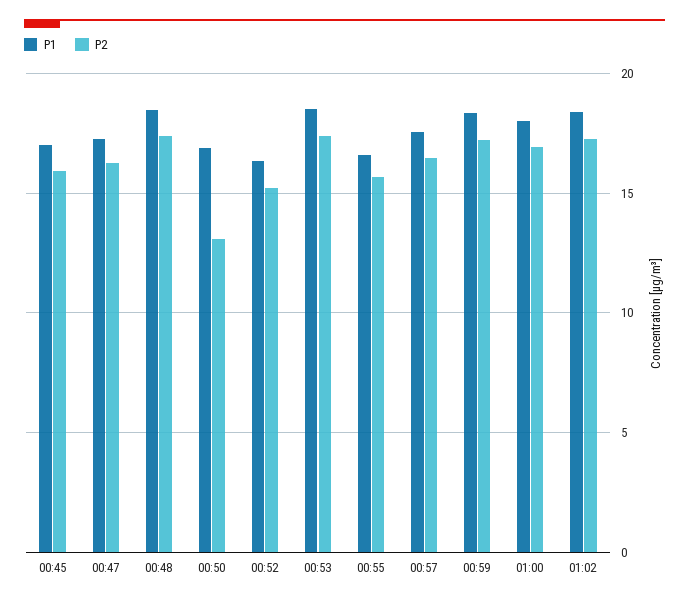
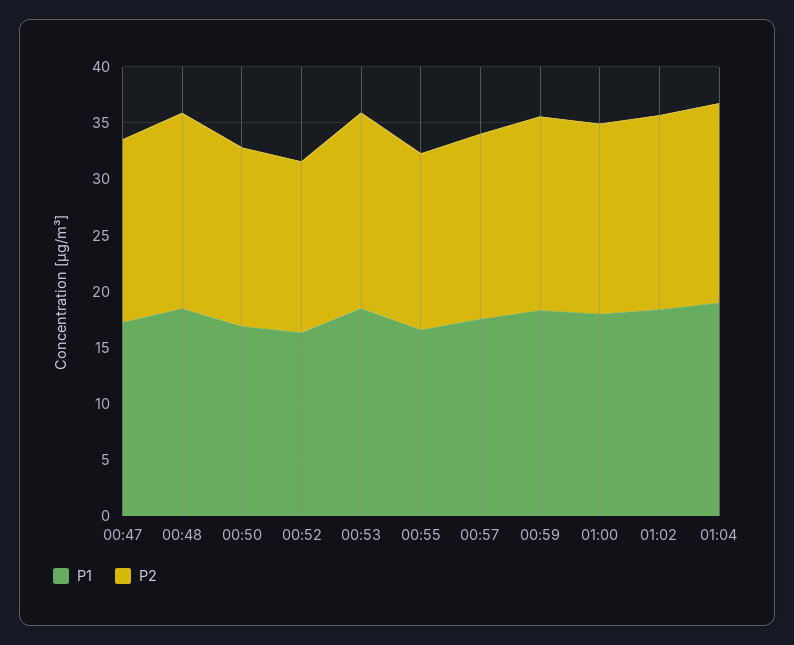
P1, 00:45: 17 -> none
P2, 00:45: 16 -> none
P2, 00:50: 13 -> 16
P1, 01:04: none -> 19
P2, 01:04: none -> 18

